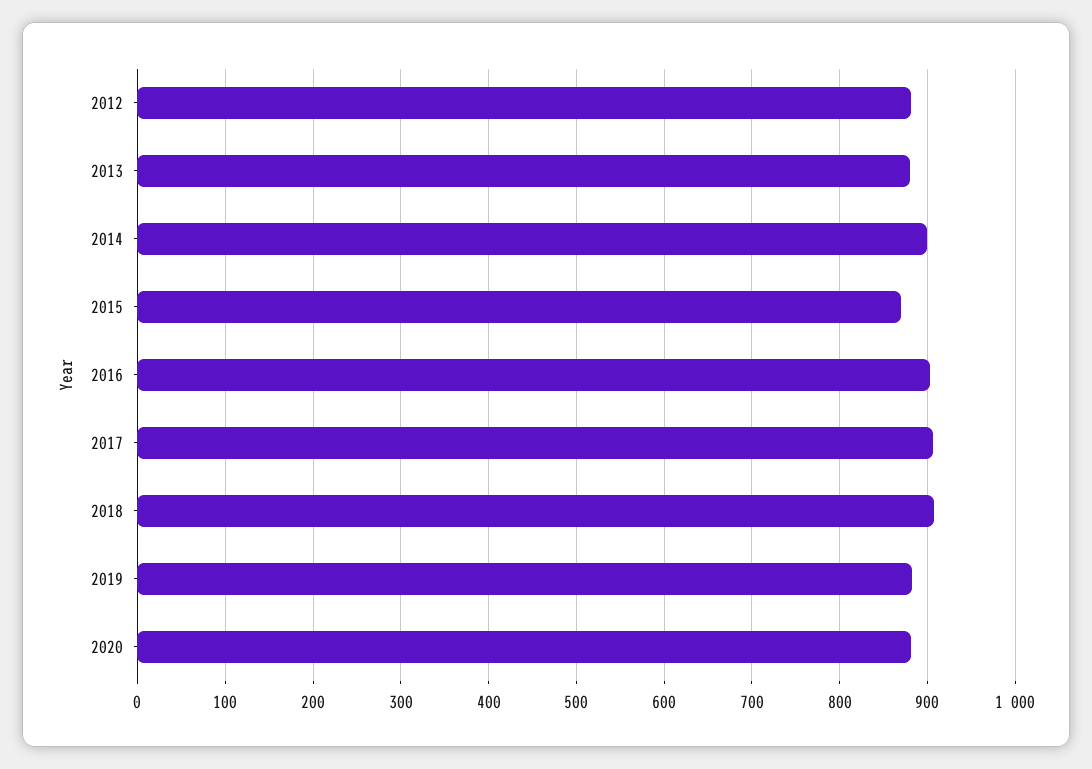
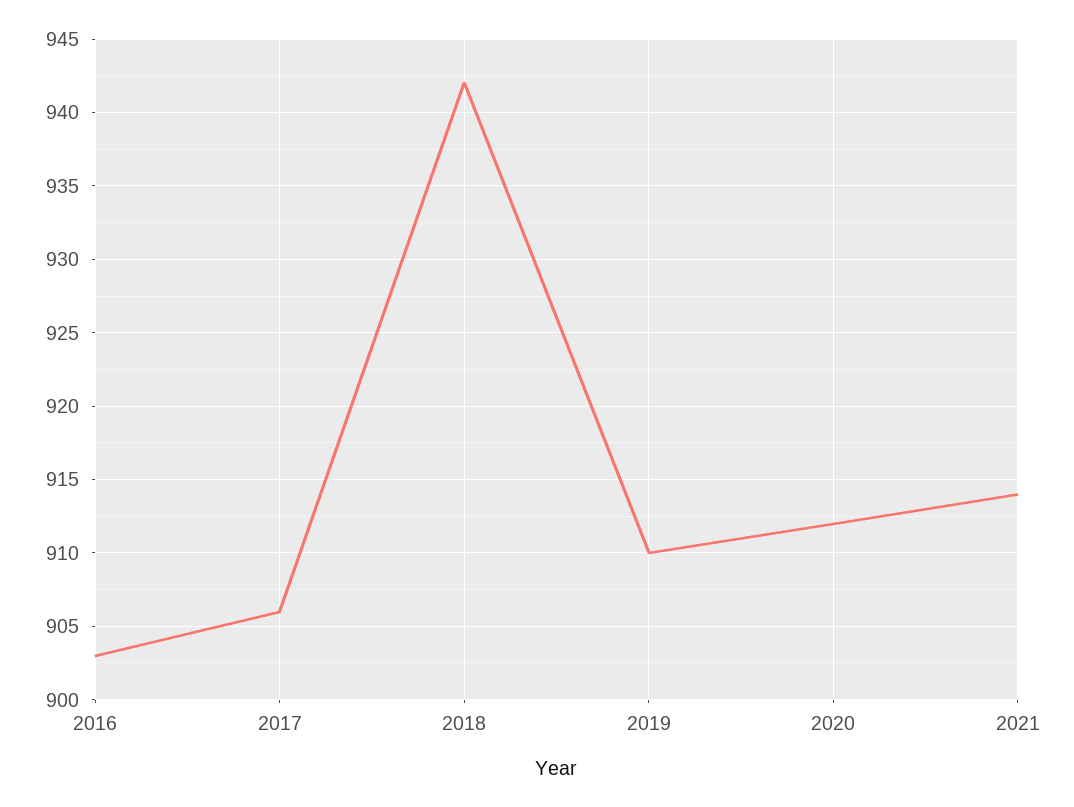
2012: 880 -> none
2013: 880 -> none
2014: 900 -> none
2015: 870 -> none
2018: 910 -> 942
2019: 880 -> 910
2020: 880 -> 912
2021: none -> 914

